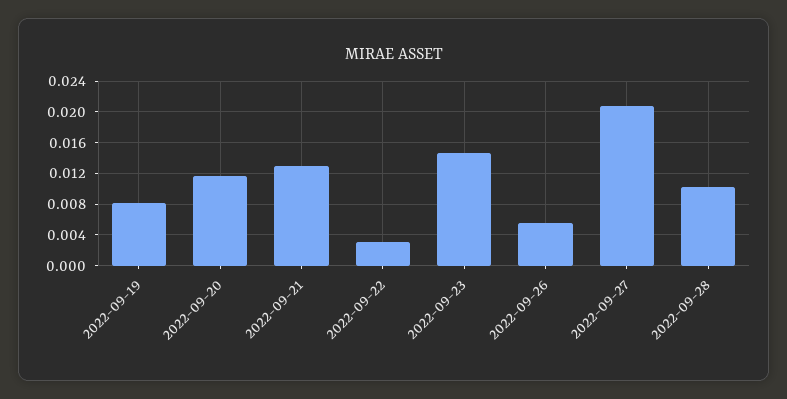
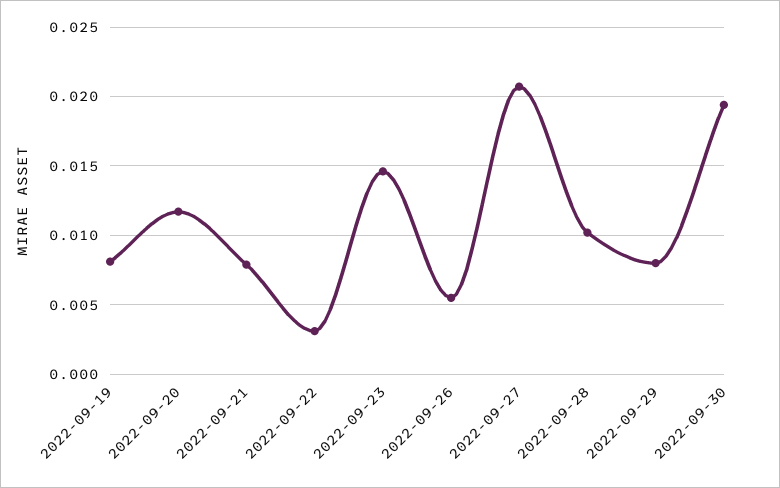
2022-09-21: 0.013 -> 0.008
2022-09-29: none -> 0.008
2022-09-30: none -> 0.0195

